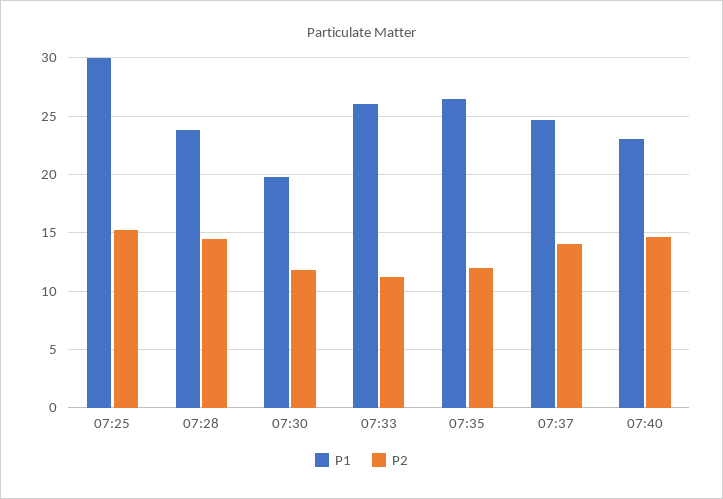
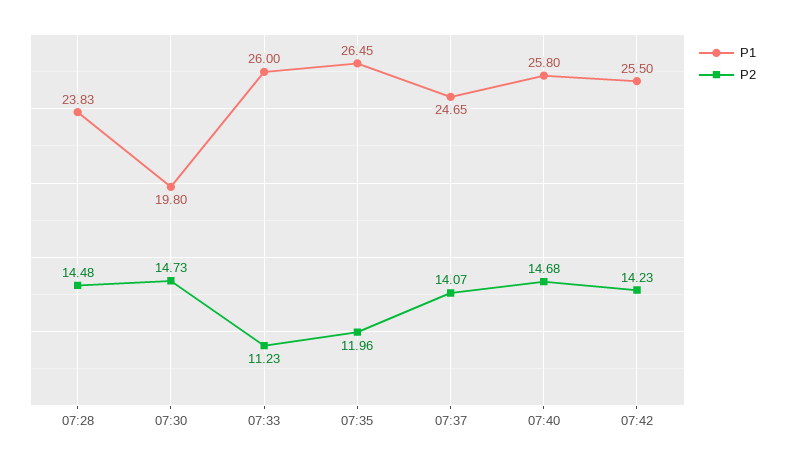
P1, 07:25: 30 -> none
P2, 07:25: 15 -> none
P2, 07:30: 12 -> 14.73
P1, 07:40: 23 -> 25.8
P1, 07:42: none -> 25.5
P2, 07:42: none -> 14.23

